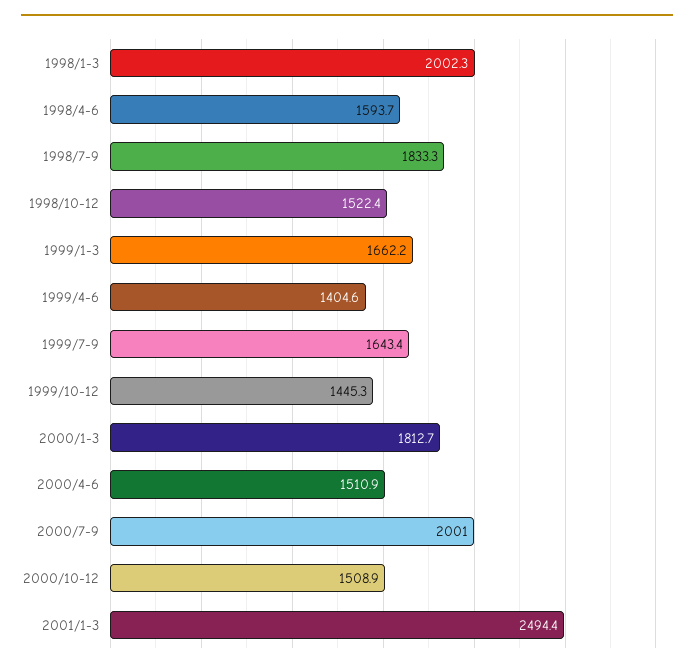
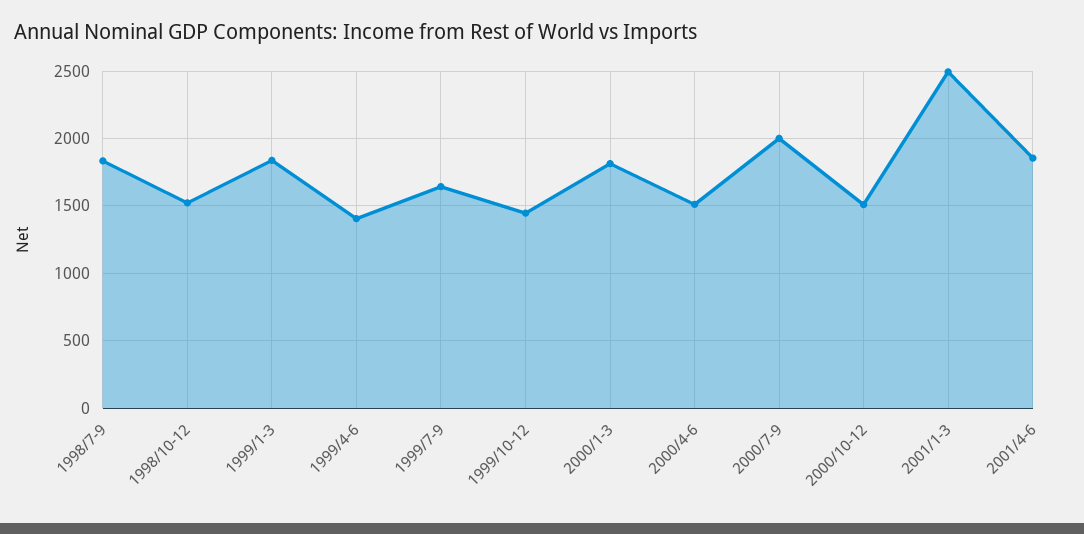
1998/1-3: 2002.3 -> none
1998/4-6: 1593.7 -> none
1999/1-3: 1662.2 -> 1850
2001/4-6: none -> 1850

